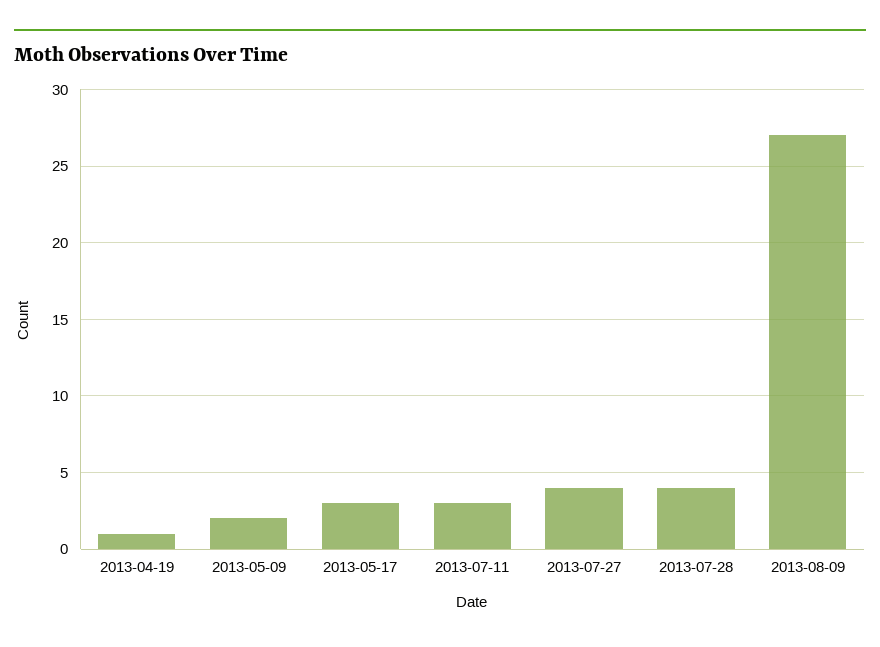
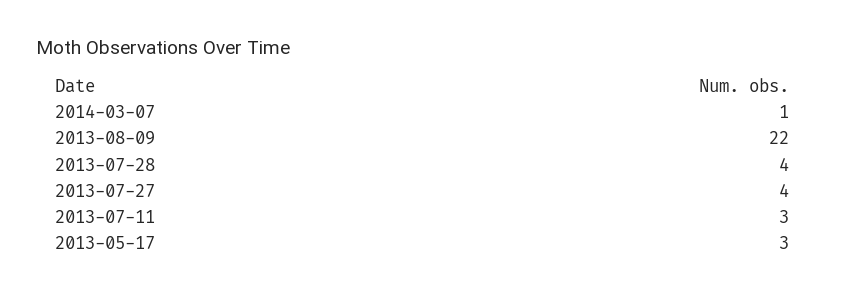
2013-04-19: 1 -> none
2013-05-09: 2 -> none
2013-08-09: 27 -> 22
2014-03-07: none -> 1

